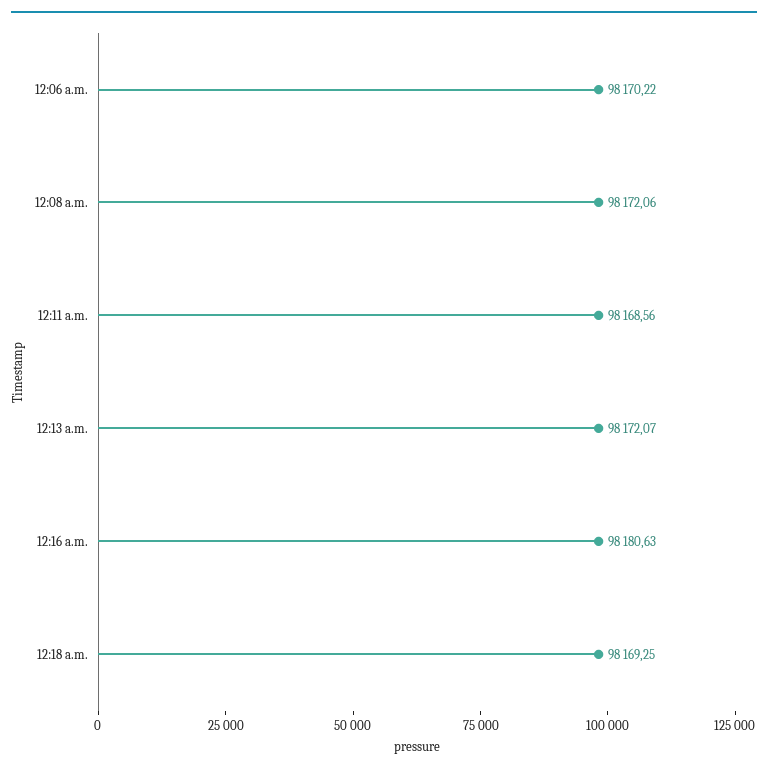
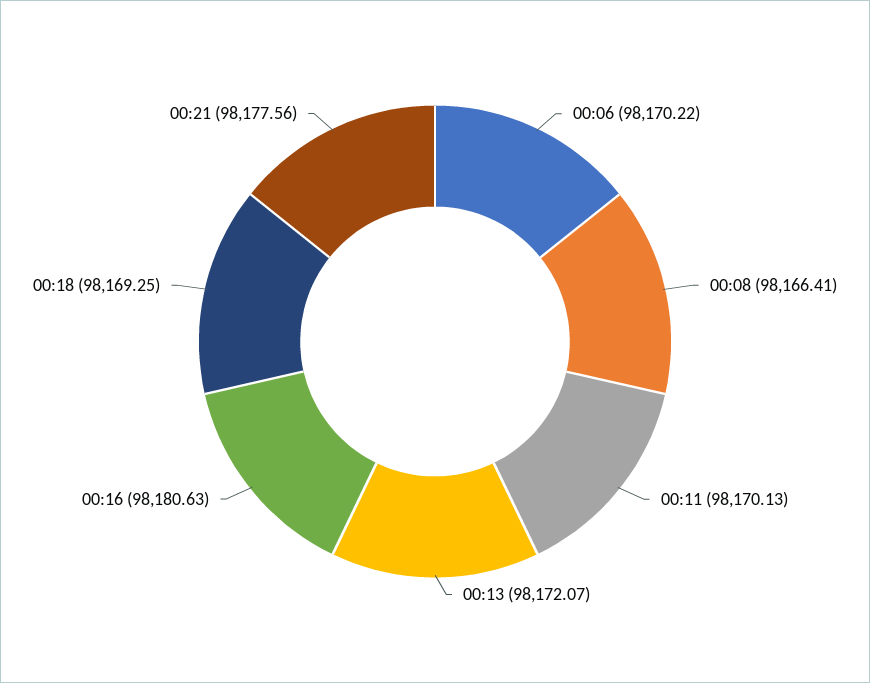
12:08 a.m.: 98172.06 -> 98166.41
12:11 a.m.: 98168.56 -> 98170.13
00:21: none -> 98177.56

